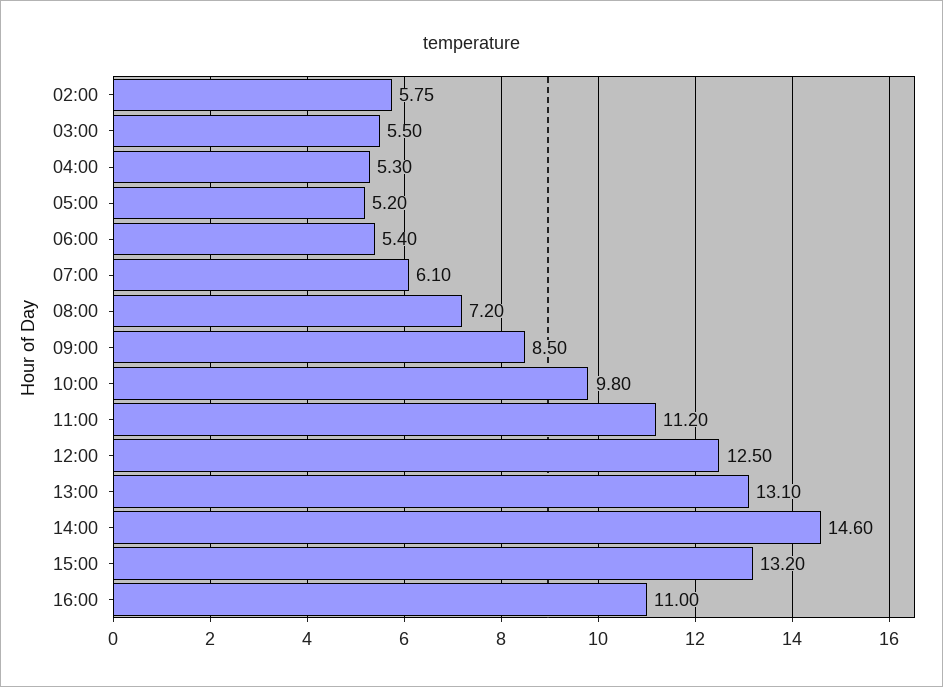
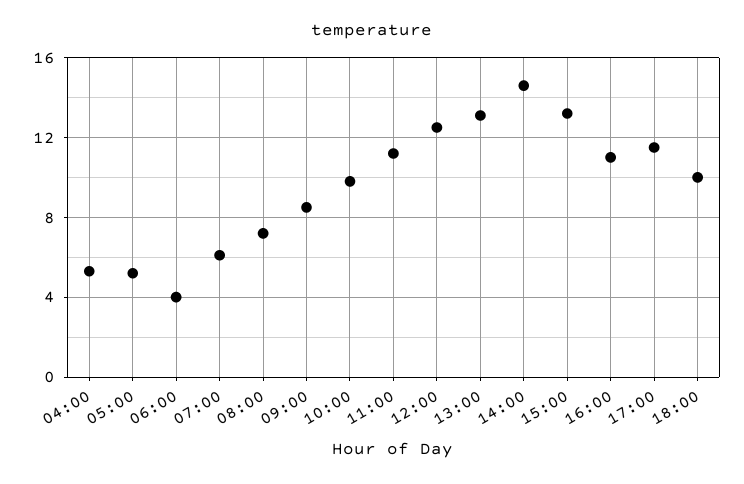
02:00: 5.75 -> none
03:00: 5.5 -> none
06:00: 5.4 -> 4
17:00: none -> 11.5
18:00: none -> 10

